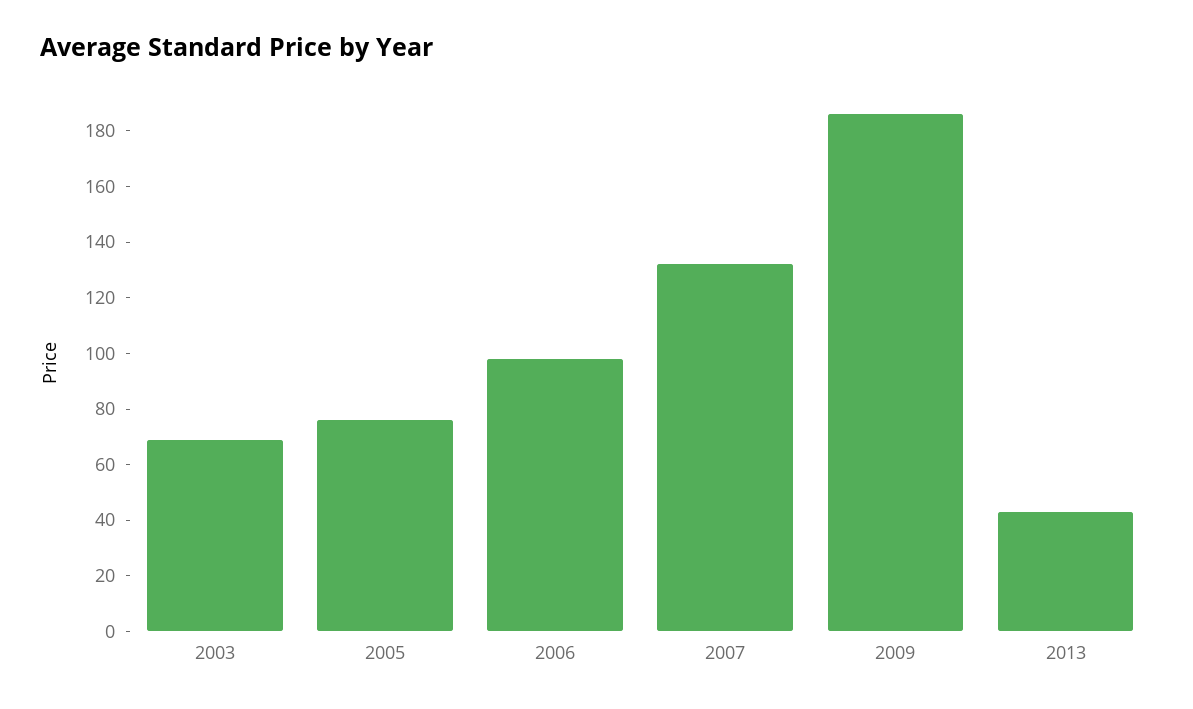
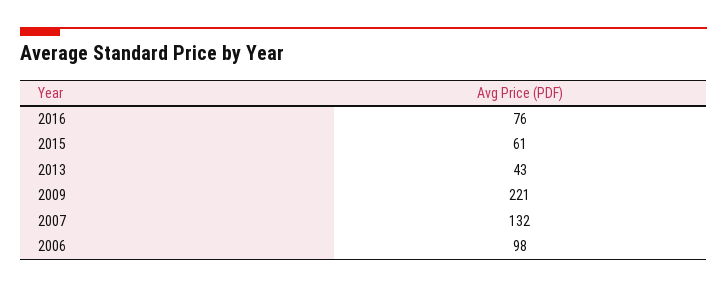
2003: 70 -> none
2005: 75 -> none
2009: 185 -> 221
2016: none -> 76
2015: none -> 61

